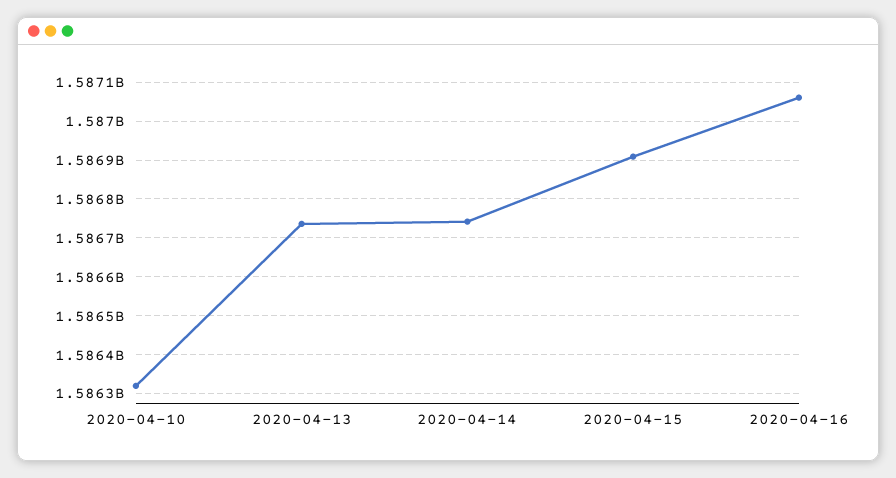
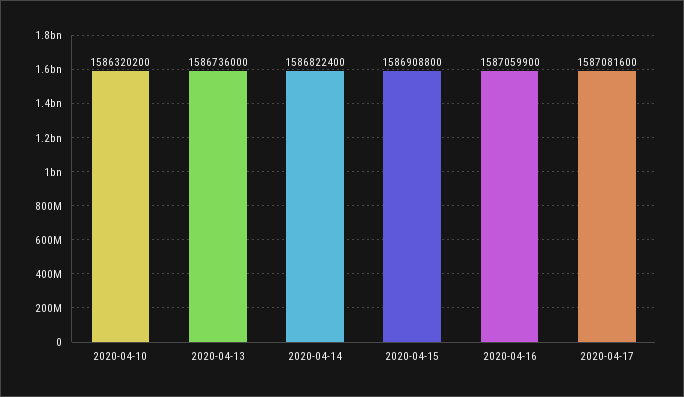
2020-04-14: 1586740000 -> 1586822400
2020-04-17: none -> 1587081600

